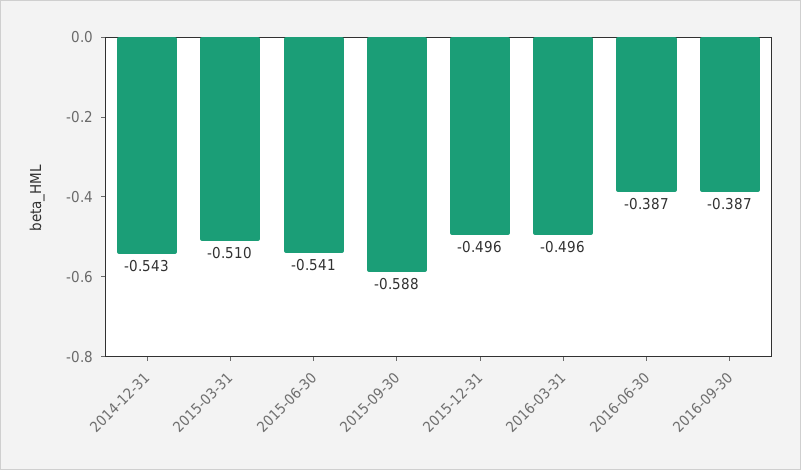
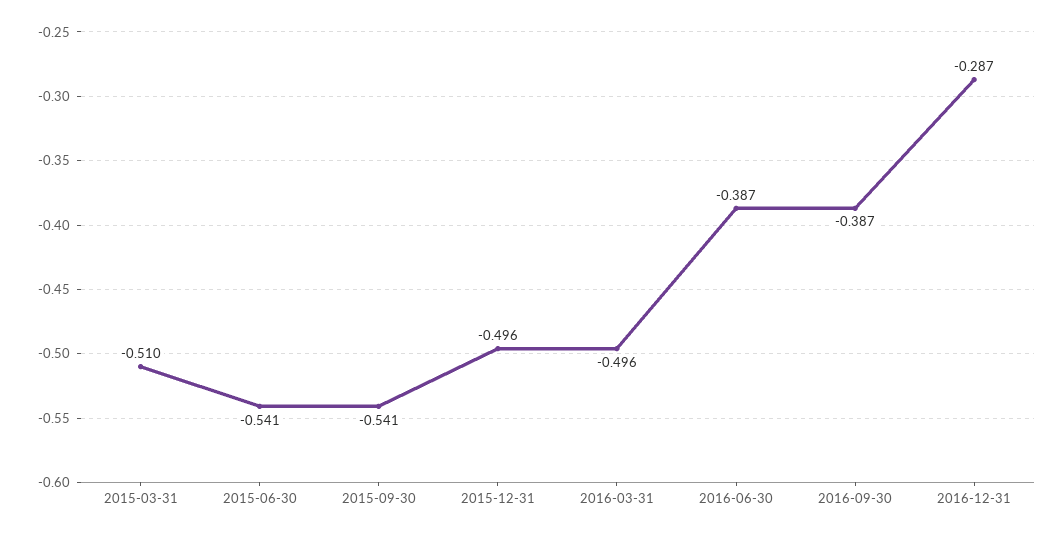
2014-12-31: -0.543 -> none
2015-09-30: -0.588 -> -0.541
2016-12-31: none -> -0.287

